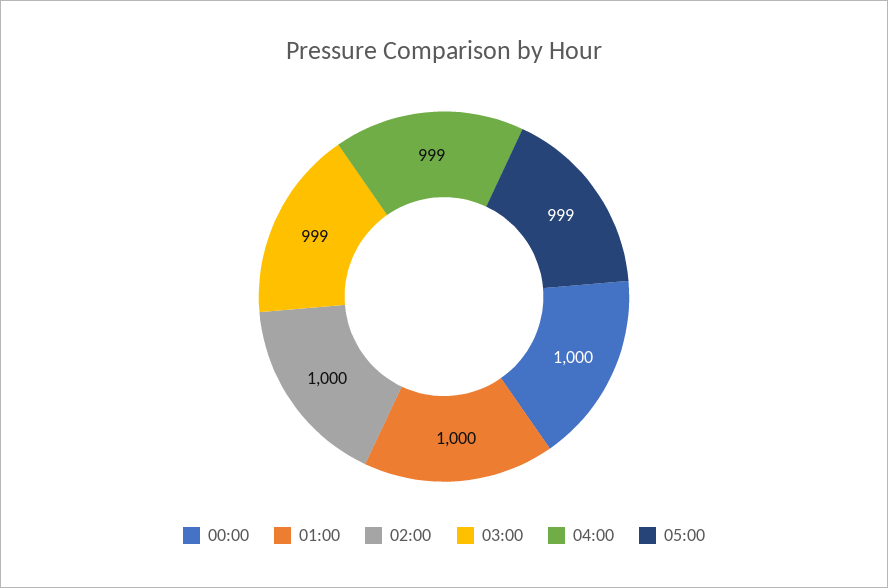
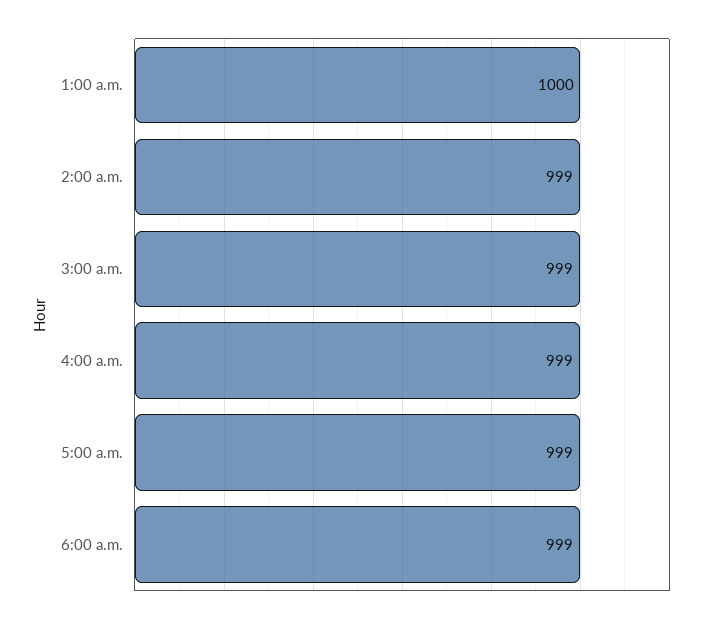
00:00: 1000 -> none
02:00: 1000 -> 999
6:00 a.m.: none -> 999

